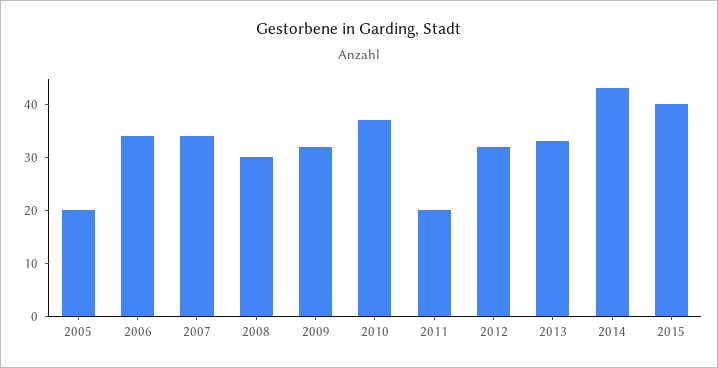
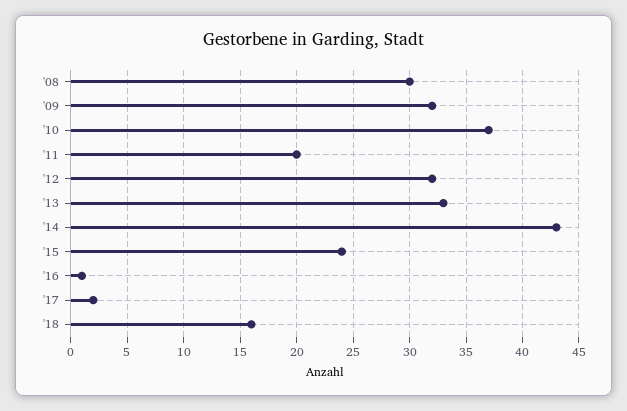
2005: 20 -> none
2006: 35 -> none
2007: 35 -> none
2015: 40 -> 24
'16: none -> 1
'17: none -> 2
'18: none -> 16

